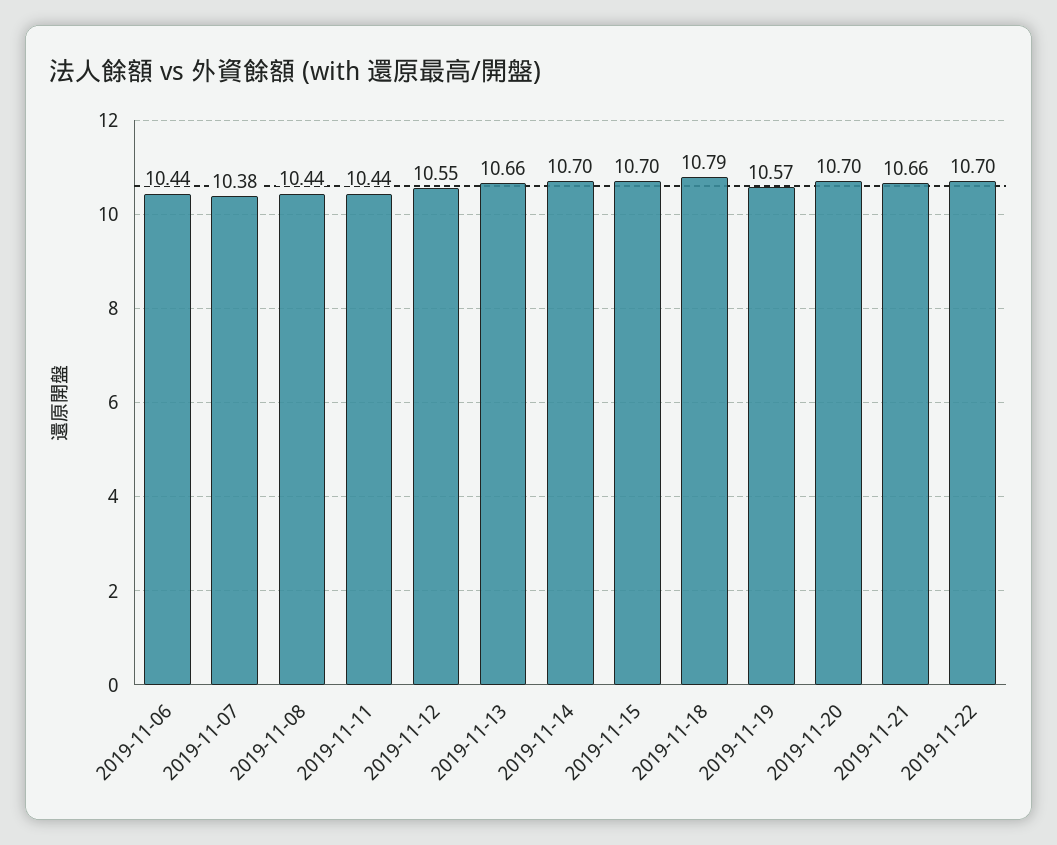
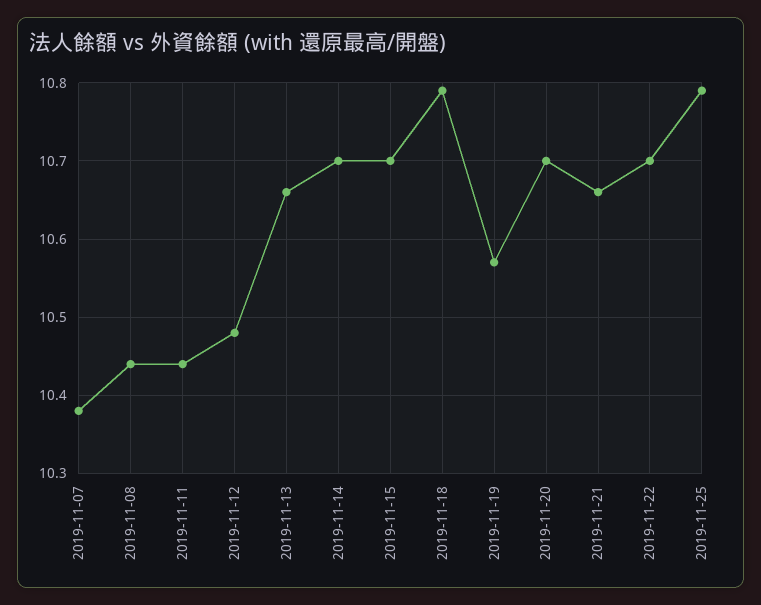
2019-11-06: 10.44 -> none
2019-11-12: 10.55 -> 10.48
2019-11-25: none -> 10.79

